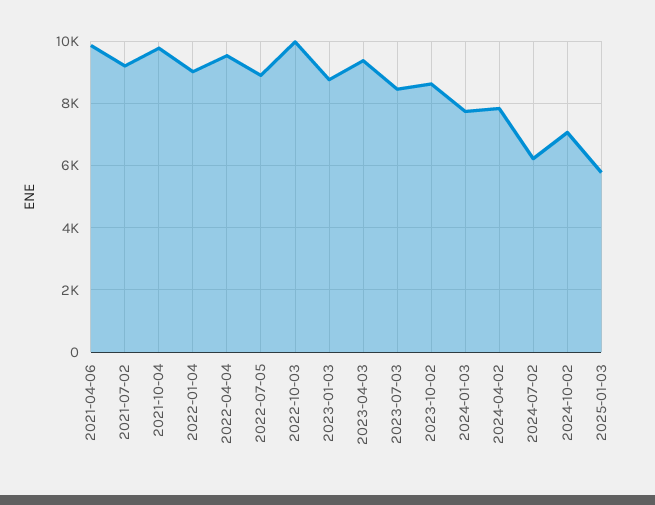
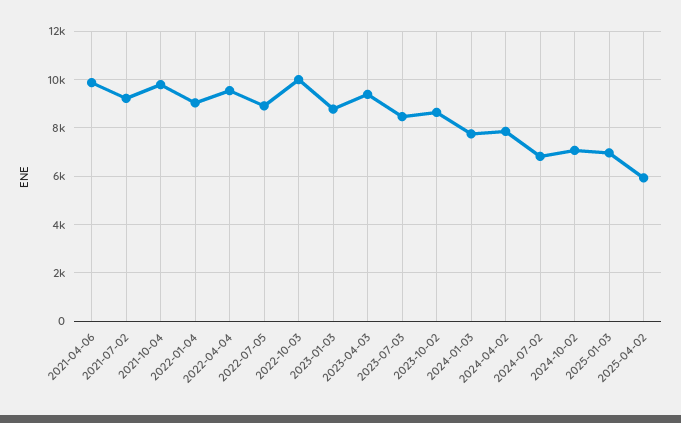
2024-07-02: 6200 -> 6750
2025-01-03: 5800 -> 7000
2025-04-02: none -> 6000

